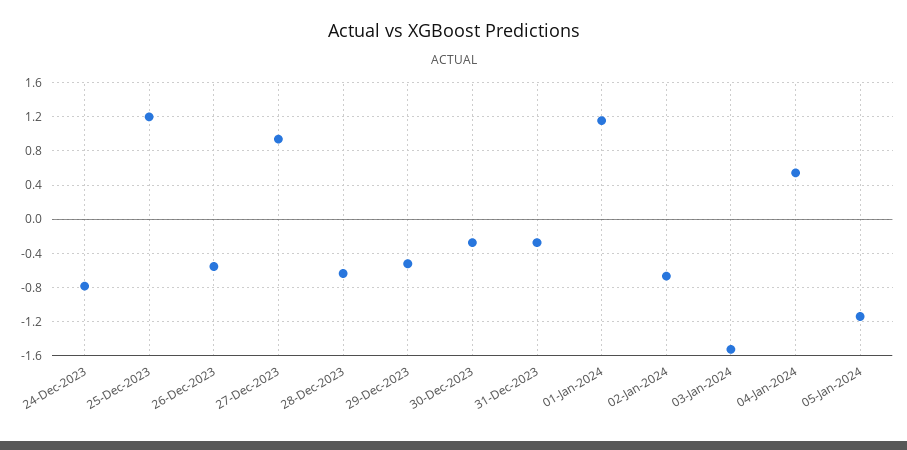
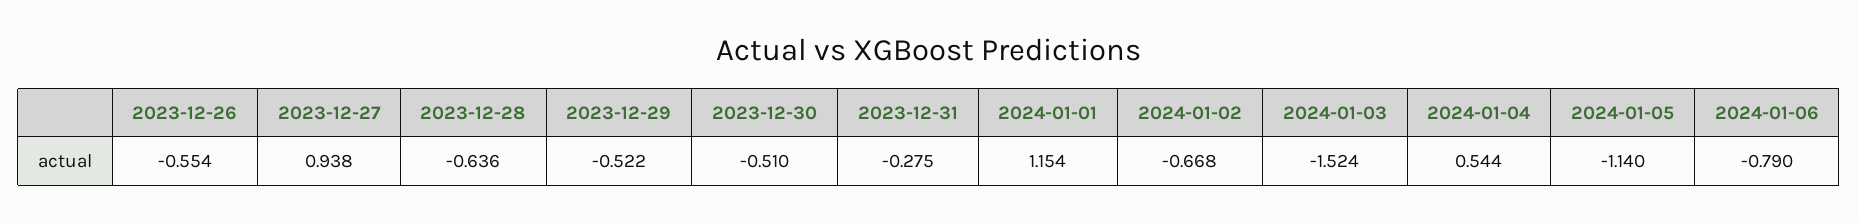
24-Dec-2023: -0.8 -> none
25-Dec-2023: 1.2 -> none
30-Dec-2023: -0.3 -> -0.51
2024-01-06: none -> -0.79

